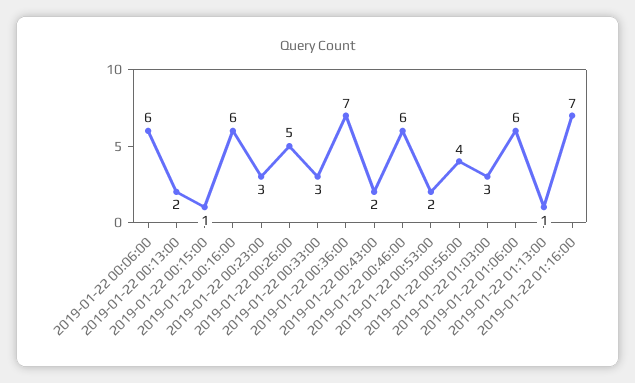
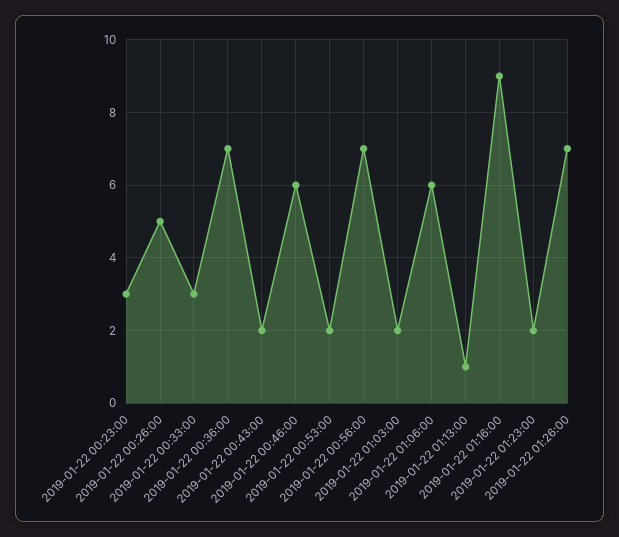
2019-01-22 00:06:00: 6 -> none
2019-01-22 00:13:00: 2 -> none
2019-01-22 00:15:00: 1 -> none
2019-01-22 00:16:00: 6 -> none
2019-01-22 00:56:00: 4 -> 7
2019-01-22 01:03:00: 3 -> 2
2019-01-22 01:16:00: 7 -> 9
2019-01-22 01:23:00: none -> 2
2019-01-22 01:26:00: none -> 7

